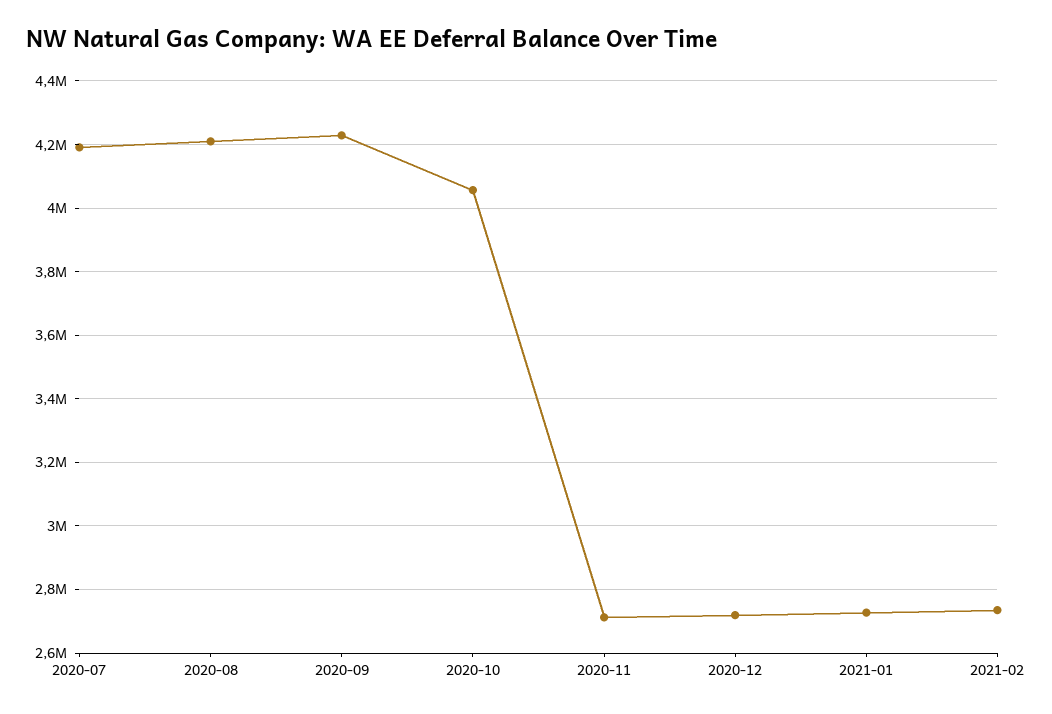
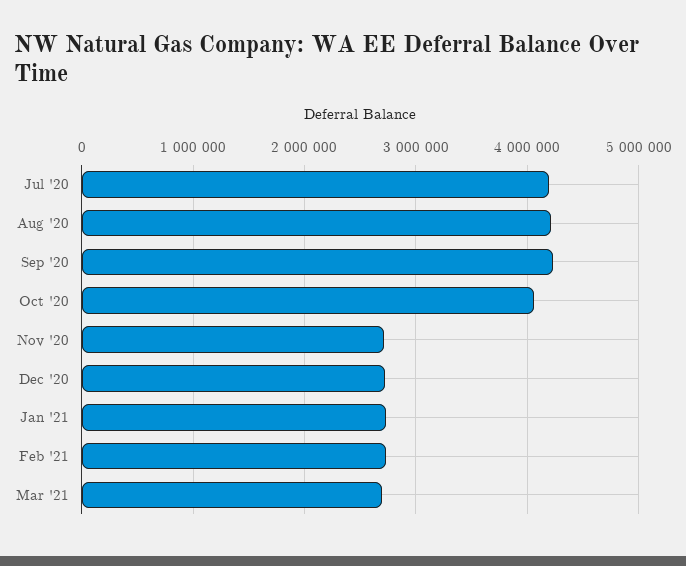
Mar '21: none -> 2700000

